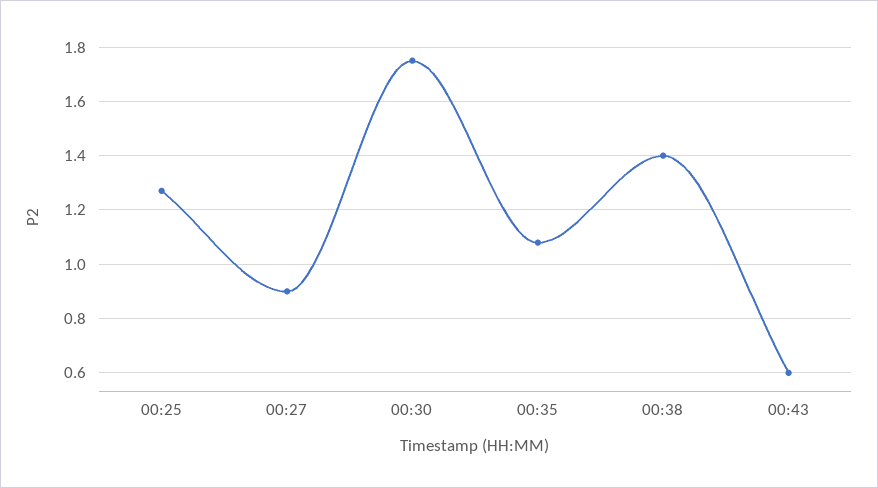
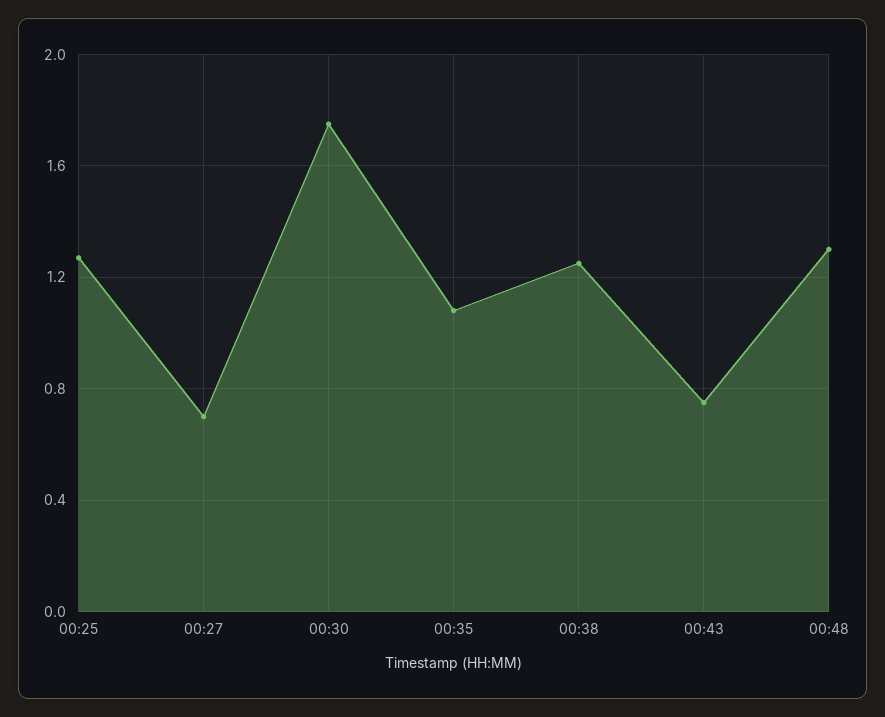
00:27: 0.9 -> 0.7
00:38: 1.4 -> 1.25
00:43: 0.6 -> 0.75
00:48: none -> 1.3

